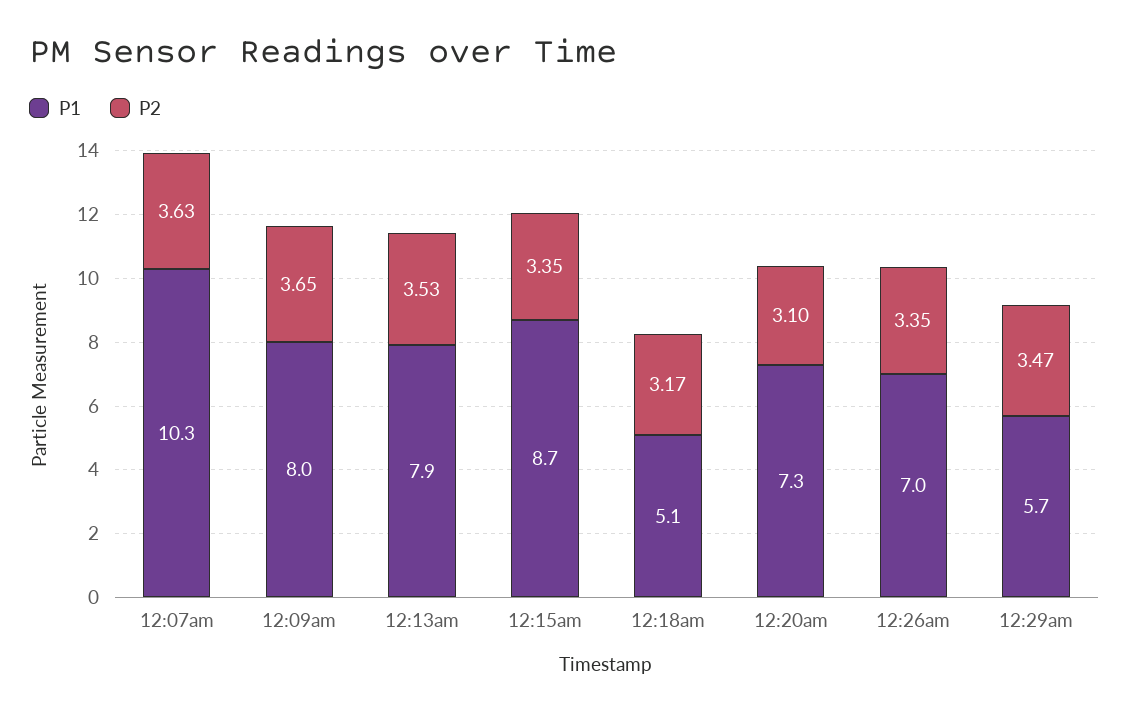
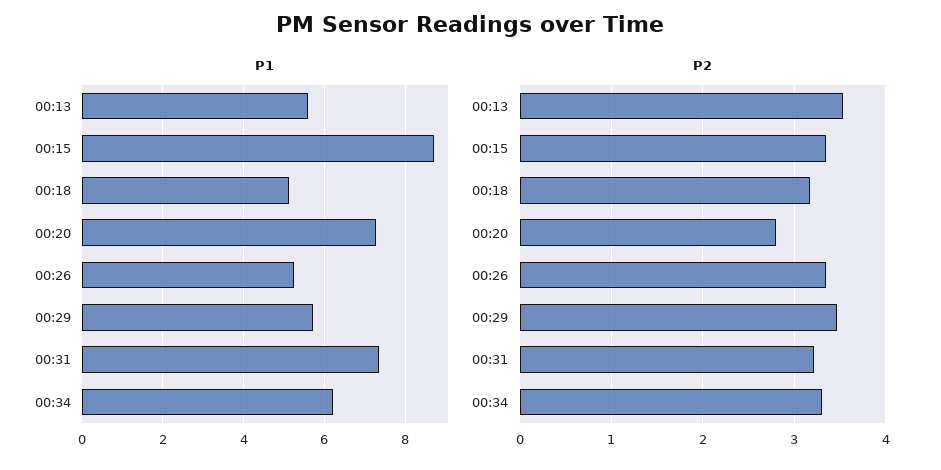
P1, 12:07am: 10.3 -> none
P2, 12:07am: 3.63 -> none
P1, 12:09am: 8 -> none
P2, 12:09am: 3.65 -> none
P1, 12:13am: 7.9 -> 5.6
P2, 12:20am: 3.1 -> 2.8
P1, 12:26am: 7 -> 5.2
P1, 00:31: none -> 7.4
P1, 00:34: none -> 6.2
P2, 00:31: none -> 3.2
P2, 00:34: none -> 3.3

